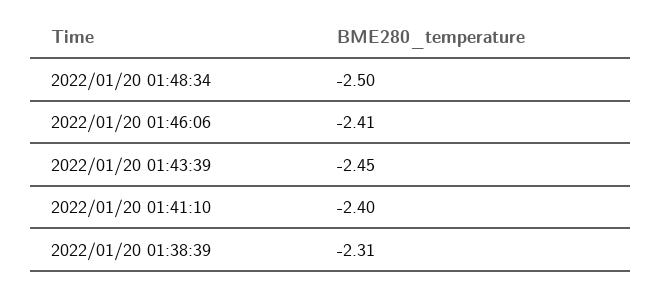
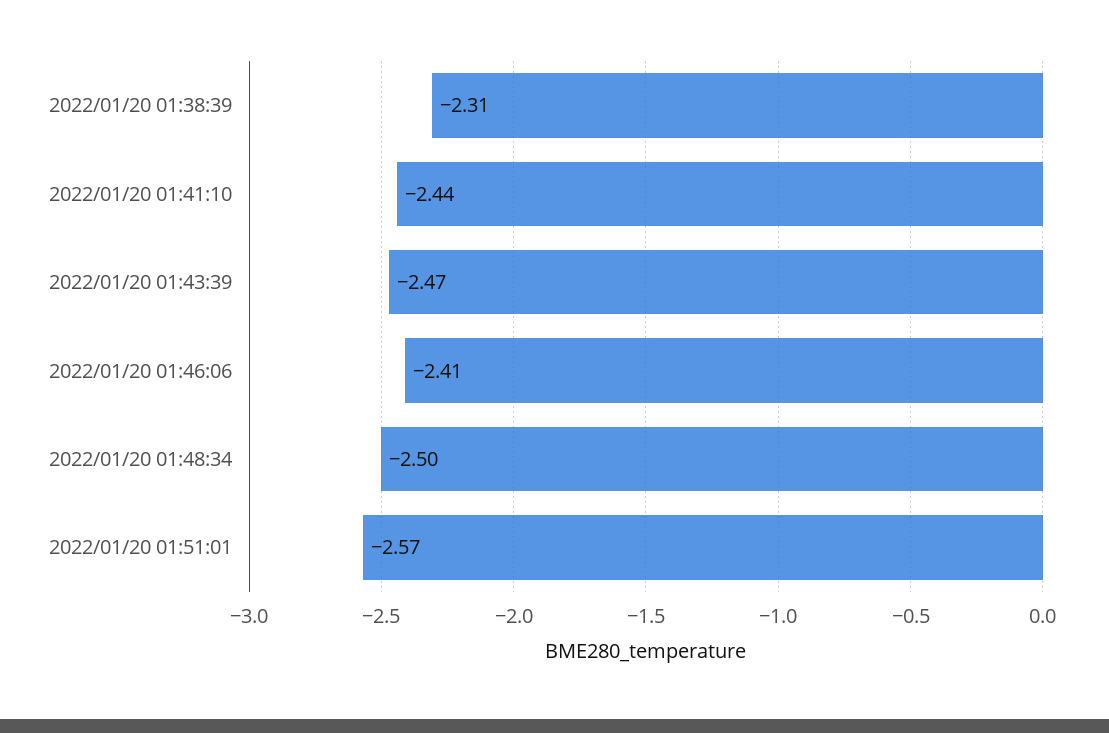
2022/01/20 01:43:39: -2.45 -> -2.47
2022/01/20 01:41:10: -2.4 -> -2.44
2022/01/20 01:51:01: none -> -2.57

